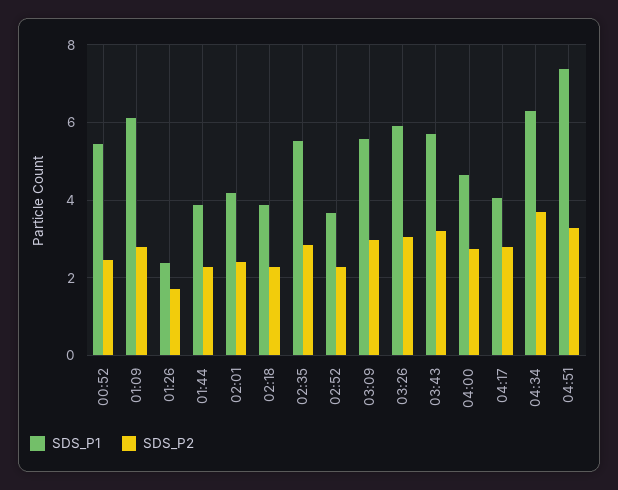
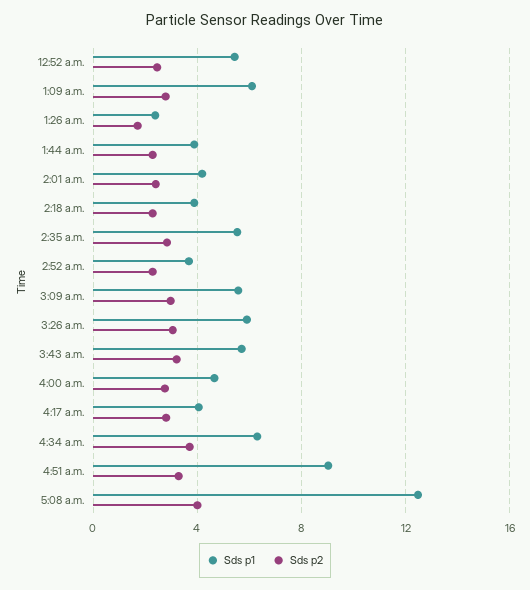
SDS_P1, 04:51: 7.4 -> 9
SDS_P1, 5:08 a.m.: none -> 12.5
SDS_P2, 5:08 a.m.: none -> 4

